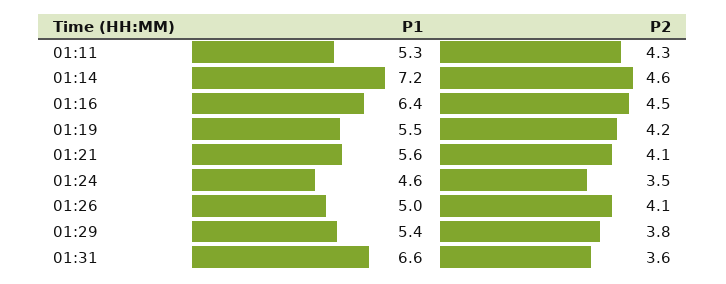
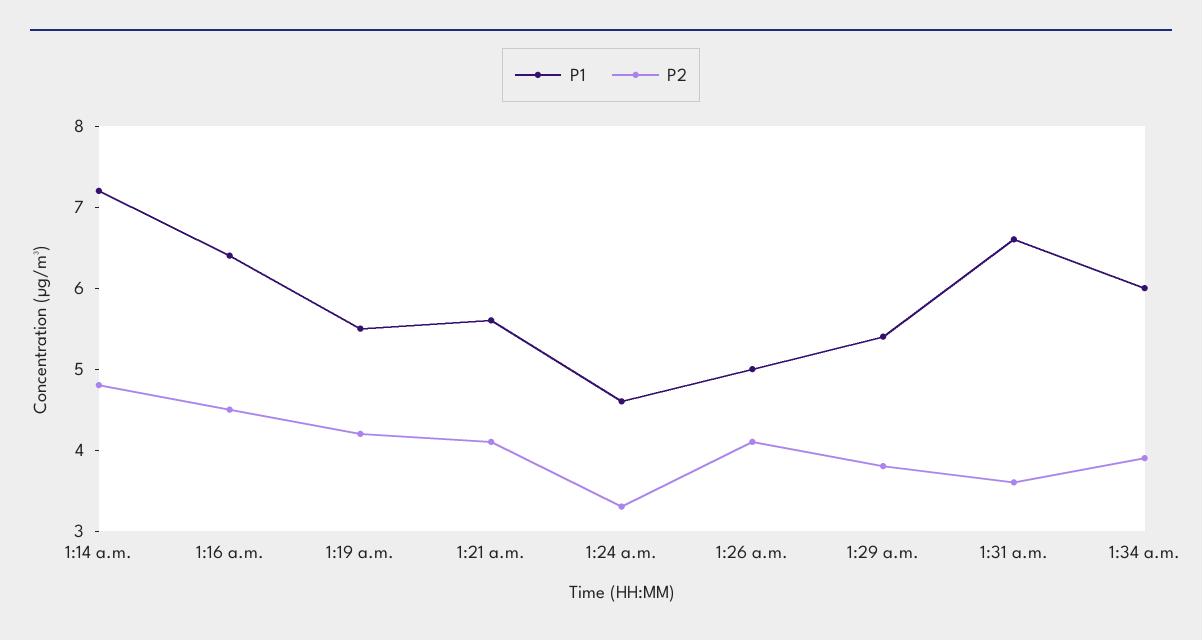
P1, 01:11: 5.3 -> none
P2, 01:11: 4.3 -> none
P2, 01:14: 4.6 -> 4.8
P2, 01:24: 3.5 -> 3.3
P1, 1:34 a.m.: none -> 6
P2, 1:34 a.m.: none -> 3.9

